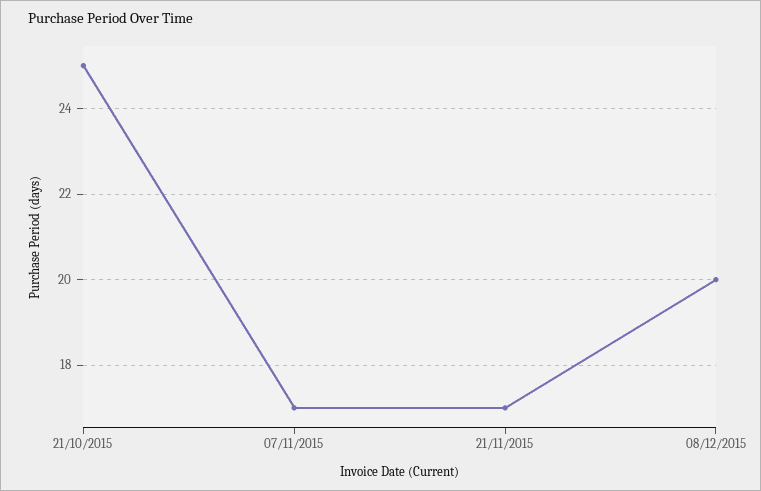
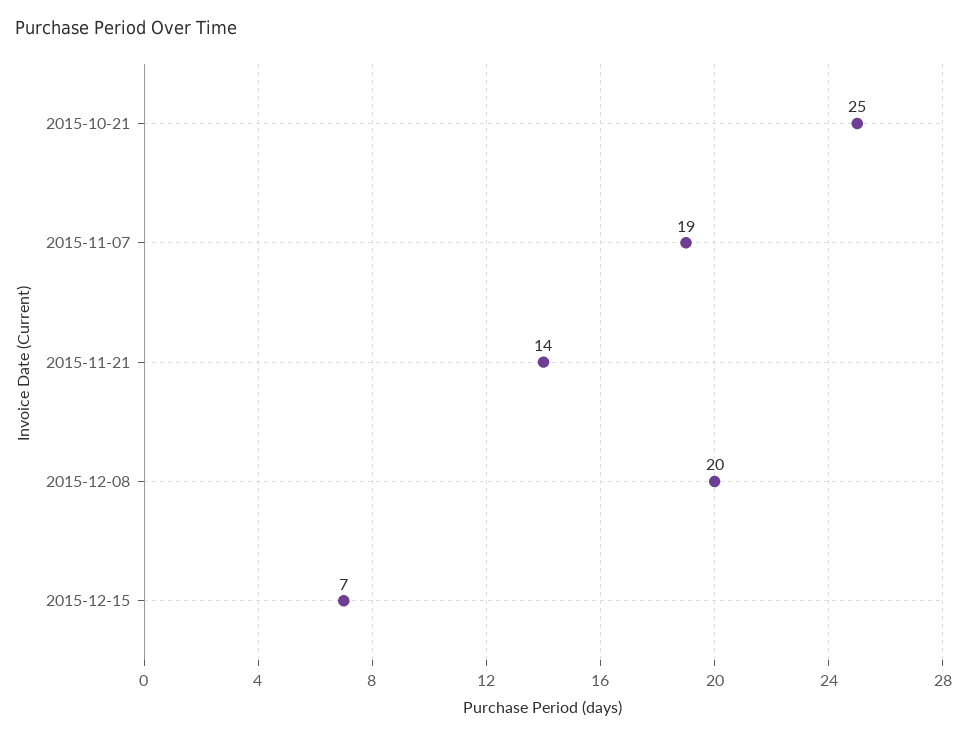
07/11/2015: 17 -> 19
21/11/2015: 17 -> 14
2015-12-15: none -> 7

